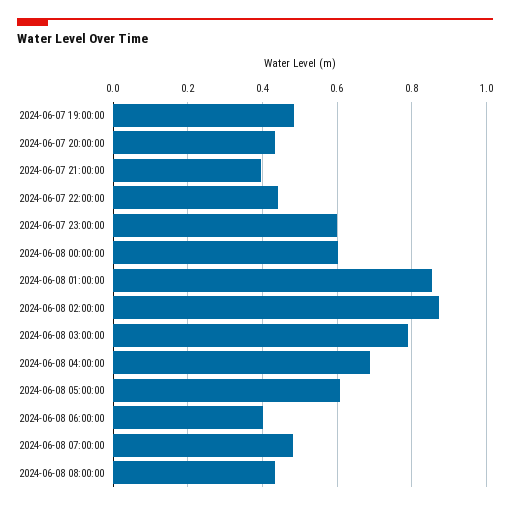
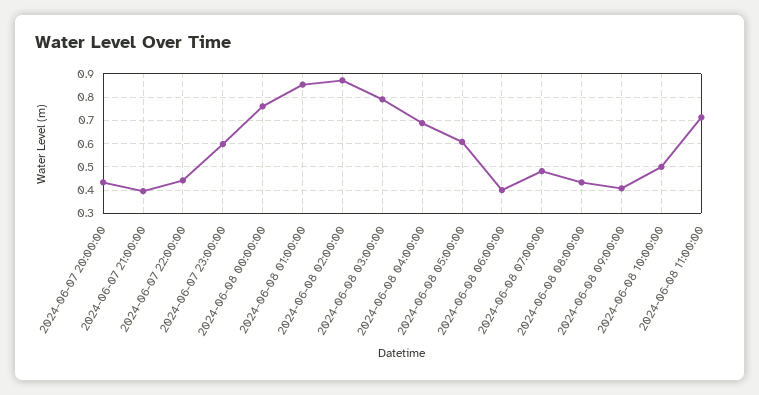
2024-06-07 19:00:00: 0.48 -> none
2024-06-08 00:00:00: 0.6 -> 0.75
2024-06-08 09:00:00: none -> 0.4
2024-06-08 10:00:00: none -> 0.5
2024-06-08 11:00:00: none -> 0.7

